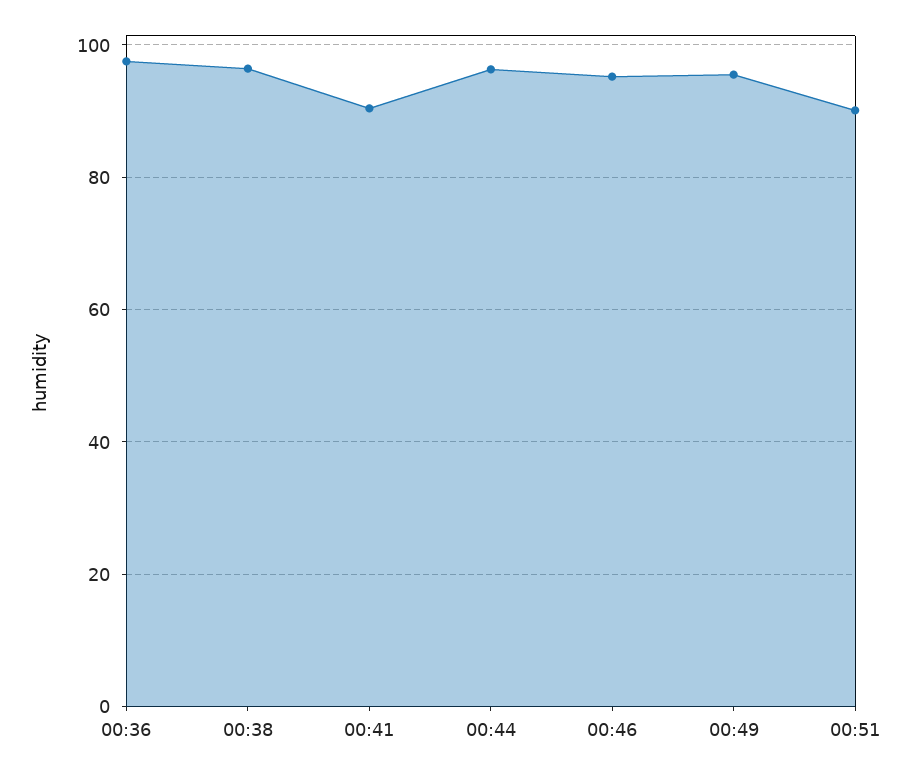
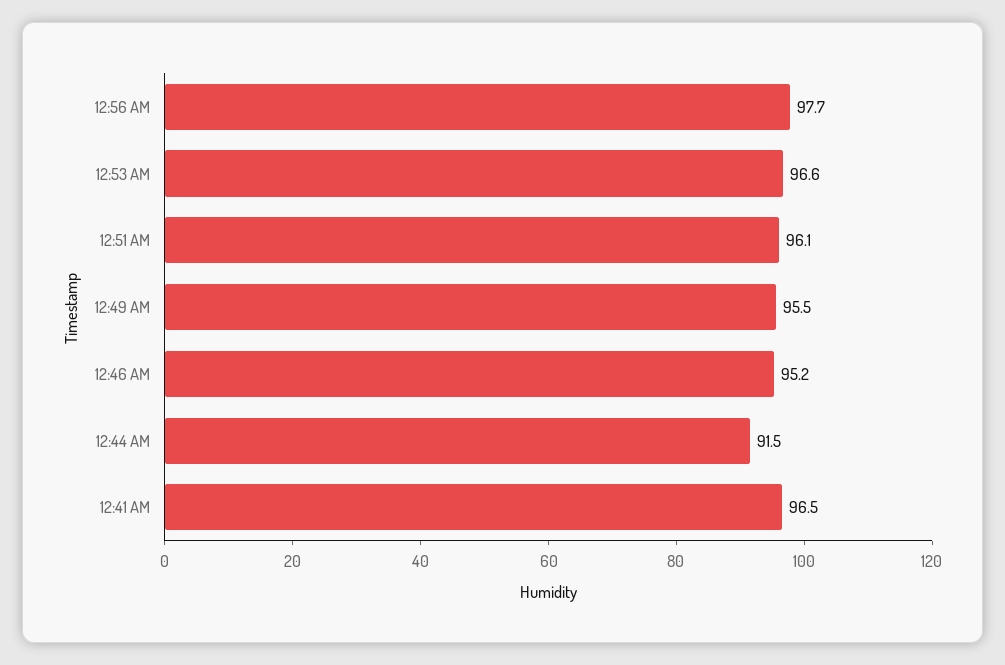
00:36: 98 -> none
00:38: 96 -> none
00:41: 90 -> 96.5
00:44: 96 -> 91.5
00:51: 90 -> 96.1
12:56 AM: none -> 97.7
12:53 AM: none -> 96.6

